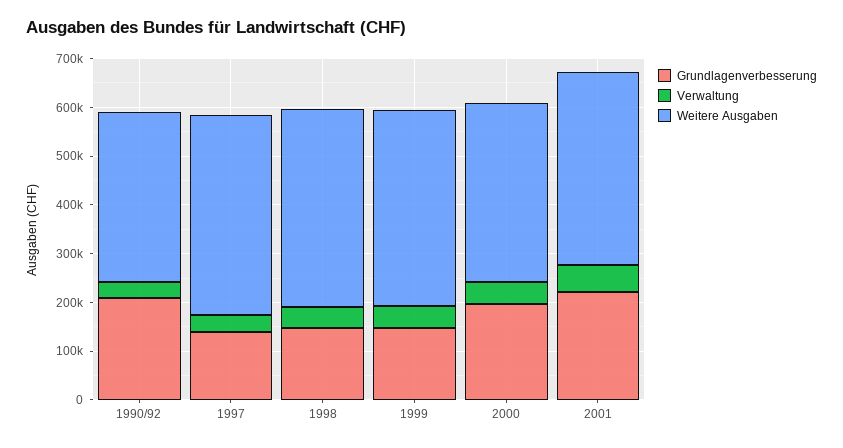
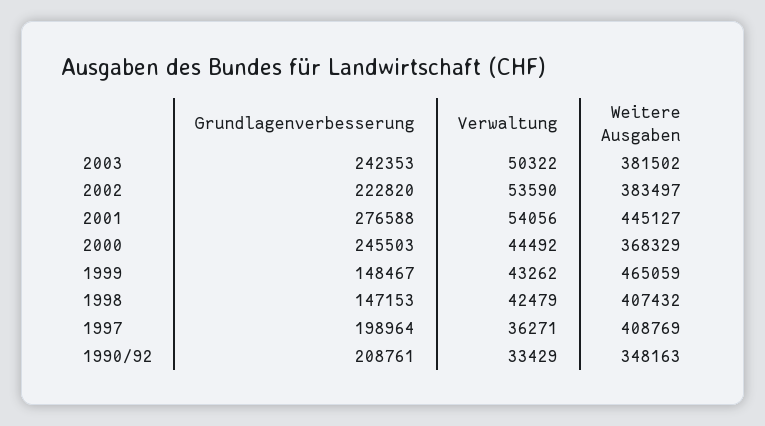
Grundlagenverbesserung, 1997: 140000 -> 198964
Weitere Ausgaben, 1999: 400000 -> 465059
Grundlagenverbesserung, 2000: 200000 -> 245503
Grundlagenverbesserung, 2001: 220000 -> 276588
Weitere Ausgaben, 2001: 400000 -> 445127
Grundlagenverbesserung, 2003: none -> 242353
Verwaltung, 2003: none -> 50322
Weitere Ausgaben, 2003: none -> 381502
Grundlagenverbesserung, 2002: none -> 222820
Verwaltung, 2002: none -> 53590
Weitere Ausgaben, 2002: none -> 383497

